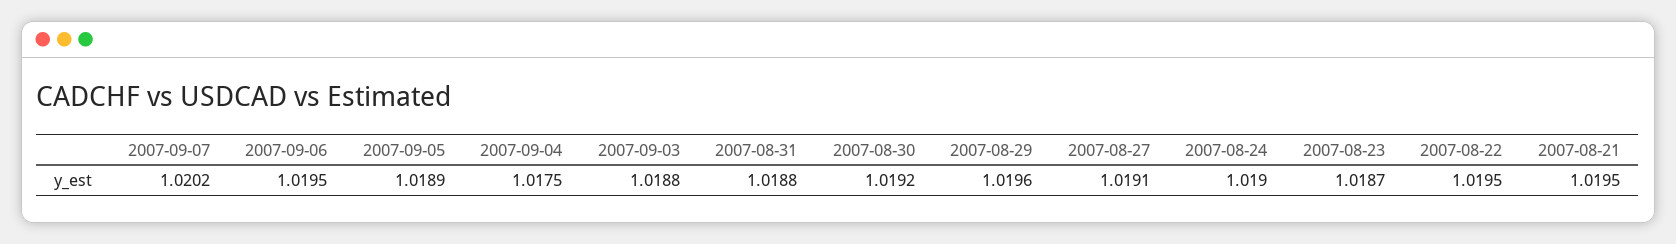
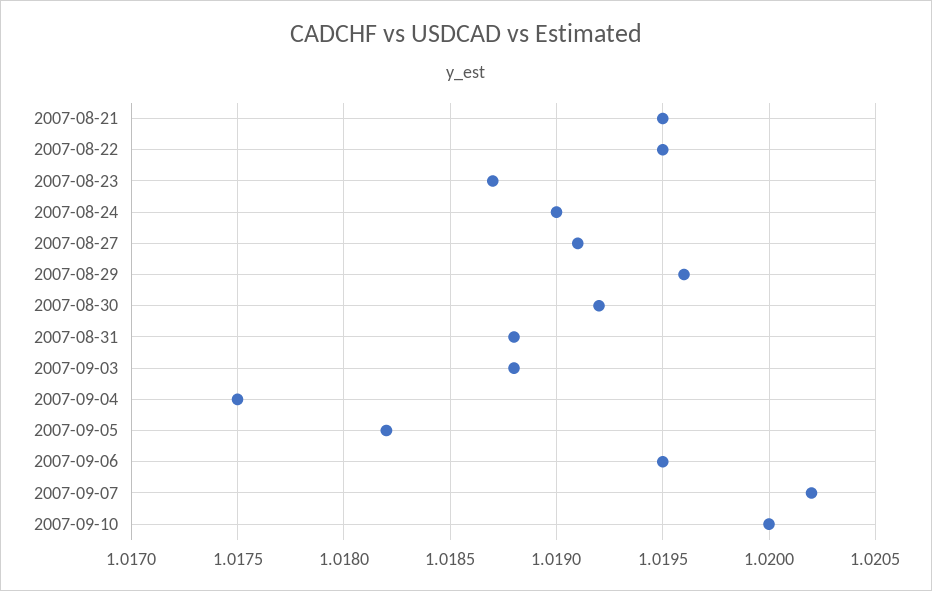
2007-09-05: 1.0189 -> 1.0182
2007-09-10: none -> 1.02

